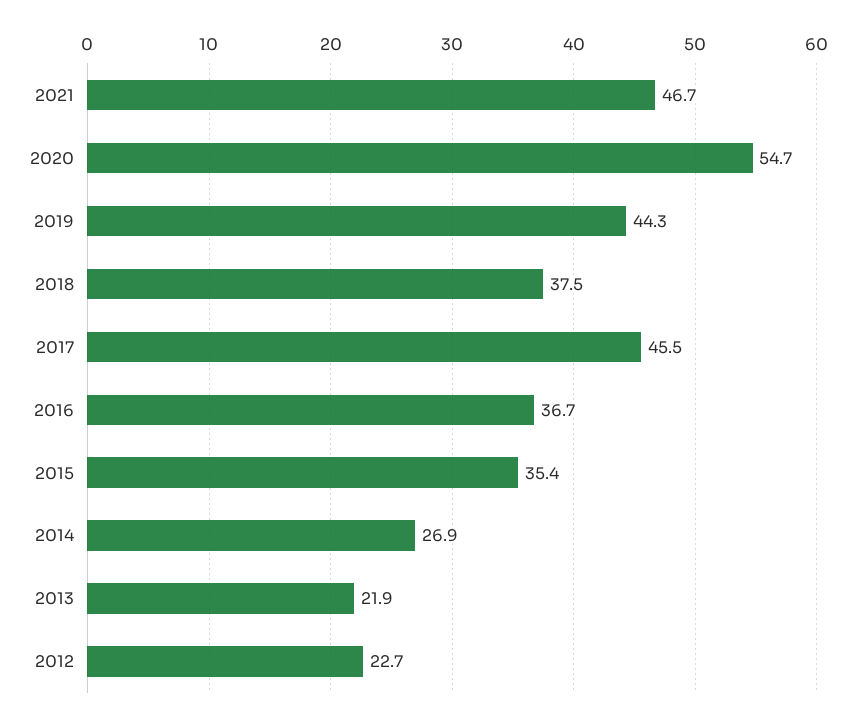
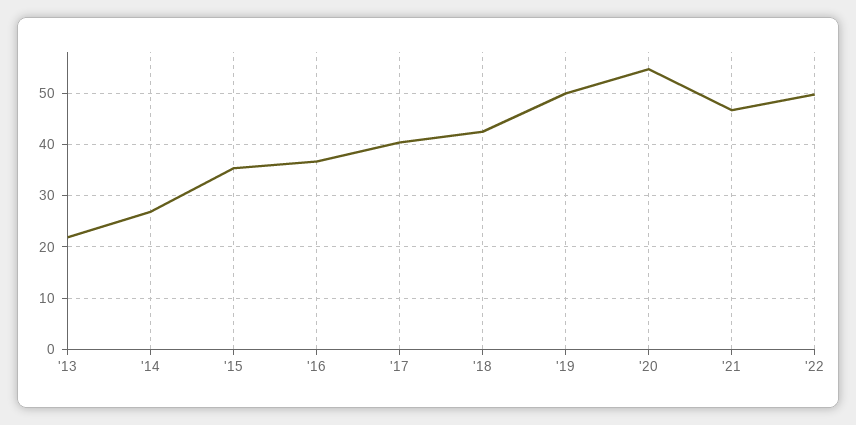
2019: 44.3 -> 50
2018: 37.5 -> 42
2017: 45.5 -> 40
2012: 22.7 -> none
'22: none -> 50

